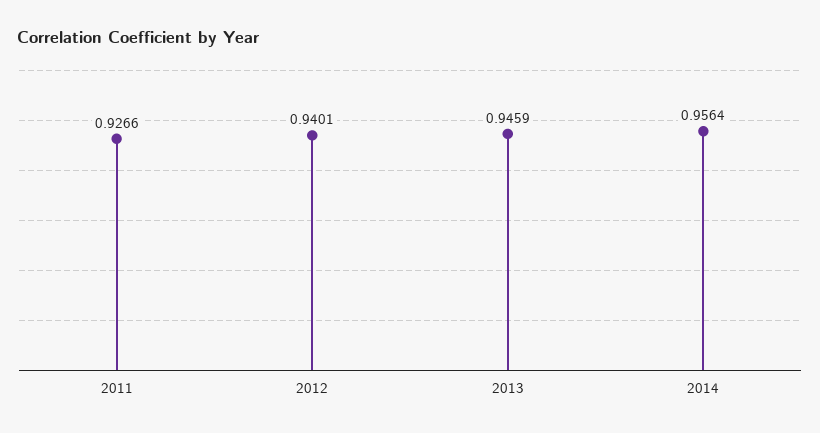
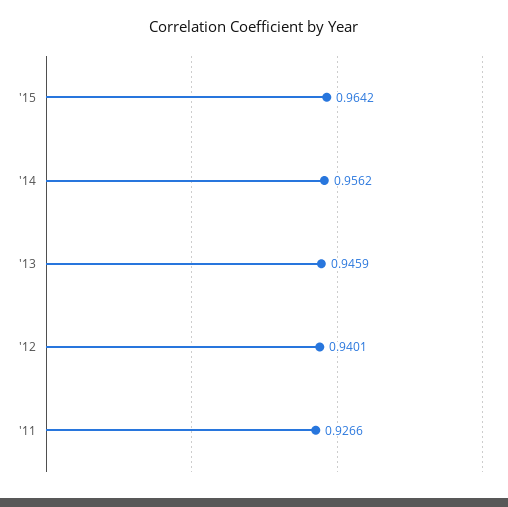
2014: 0.9564 -> 0.9562
'15: none -> 0.9642

